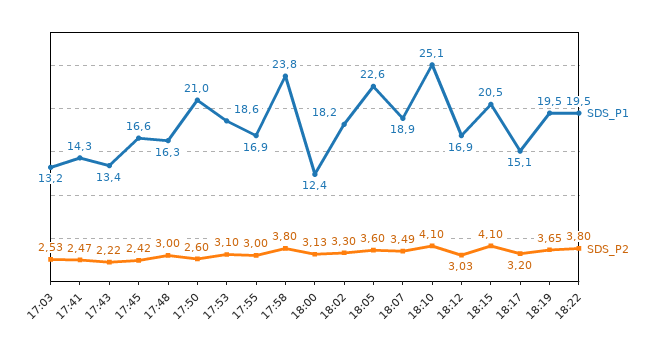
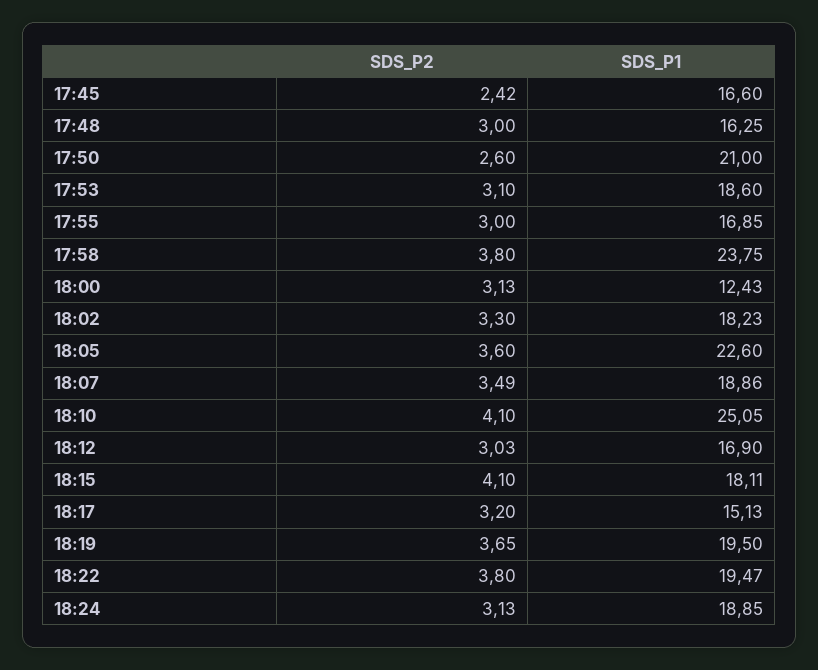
SDS_P1, 17:03: 13.2 -> none
SDS_P2, 17:03: 2.53 -> none
SDS_P1, 17:41: 14.3 -> none
SDS_P2, 17:41: 2.47 -> none
SDS_P1, 17:43: 13.4 -> none
SDS_P2, 17:43: 2.22 -> none
SDS_P1, 18:15: 20.5 -> 18.11
SDS_P2, 18:24: none -> 3.13
SDS_P1, 18:24: none -> 18.85

